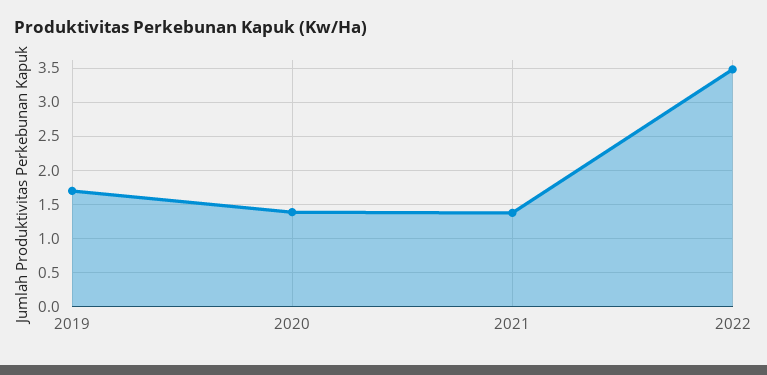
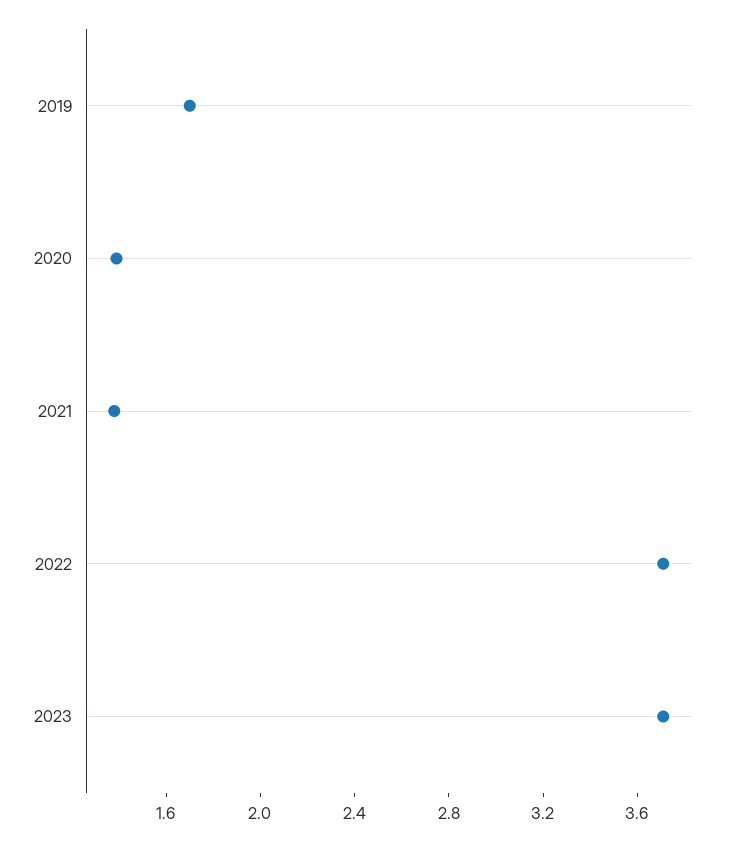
2022: 3.5 -> 3.7
2023: none -> 3.7

